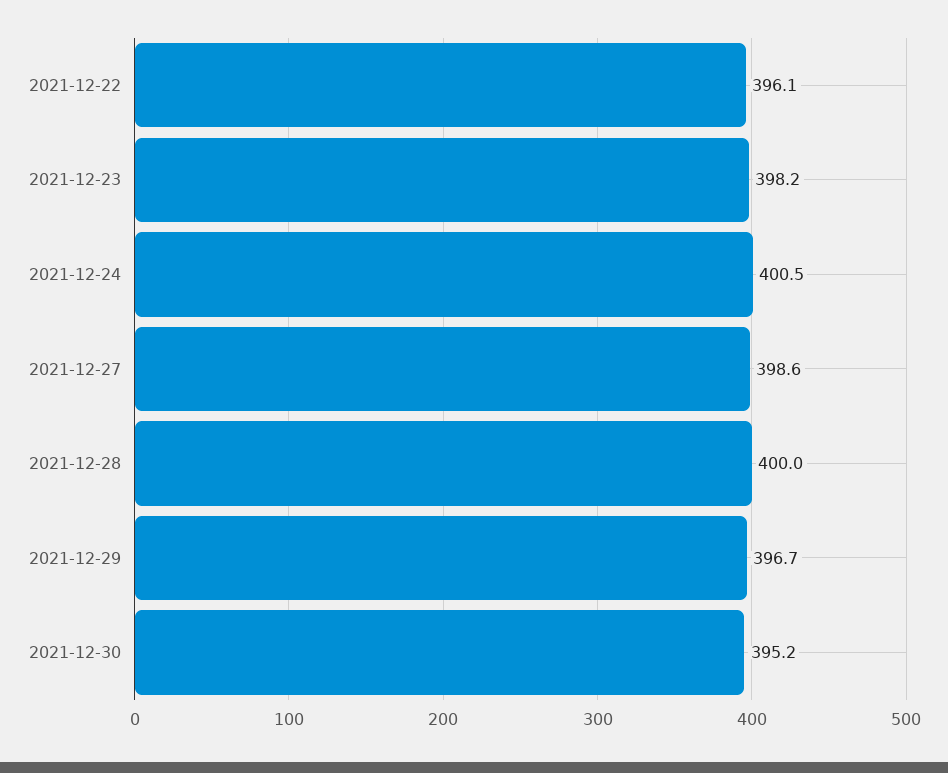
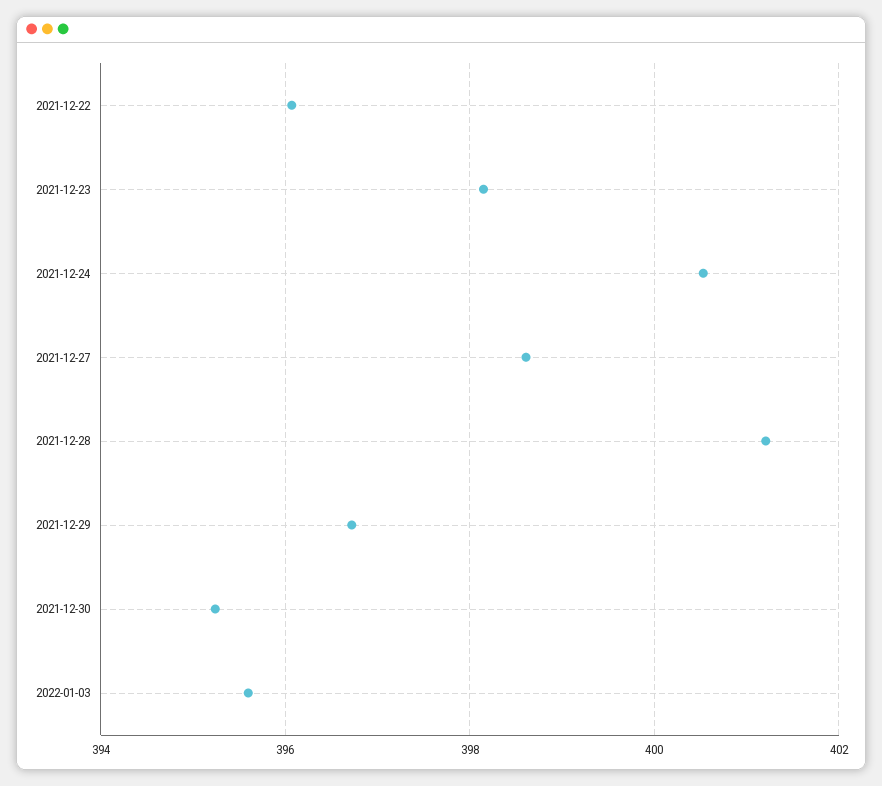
2021-12-28: 400 -> 401.2
2022-01-03: none -> 395.6

